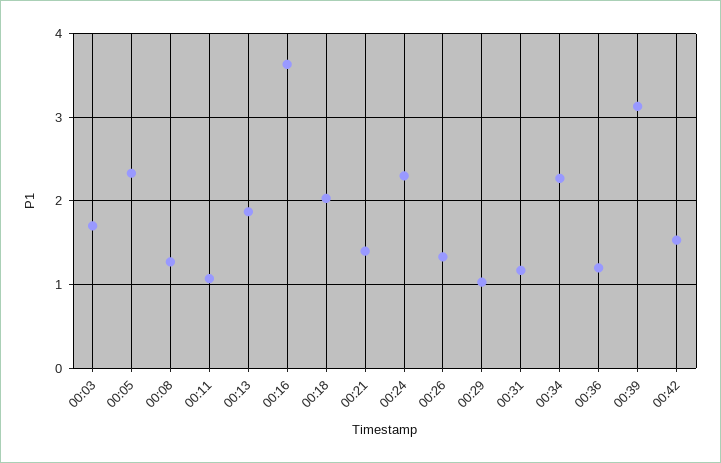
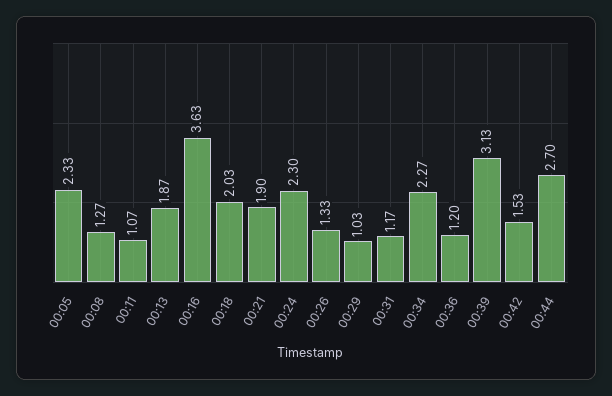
00:03: 1.7 -> none
00:21: 1.4 -> 1.9
00:44: none -> 2.7

